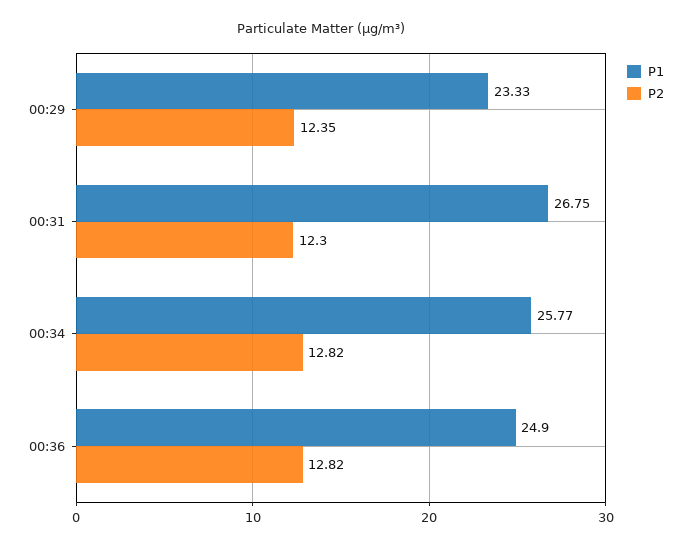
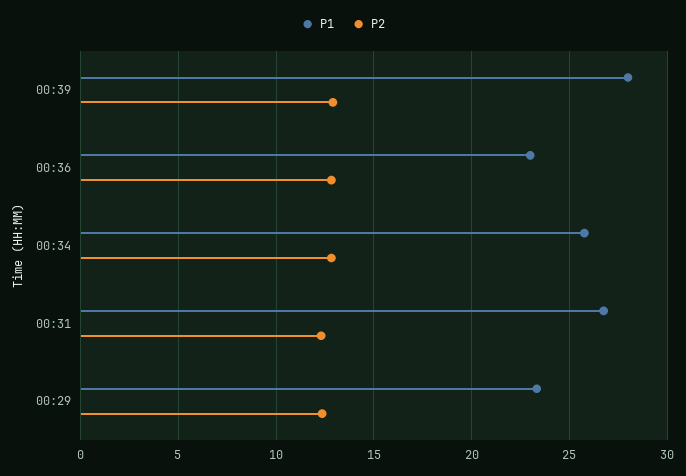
P1, 00:36: 24.9 -> 23
P1, 00:39: none -> 28
P2, 00:39: none -> 13

